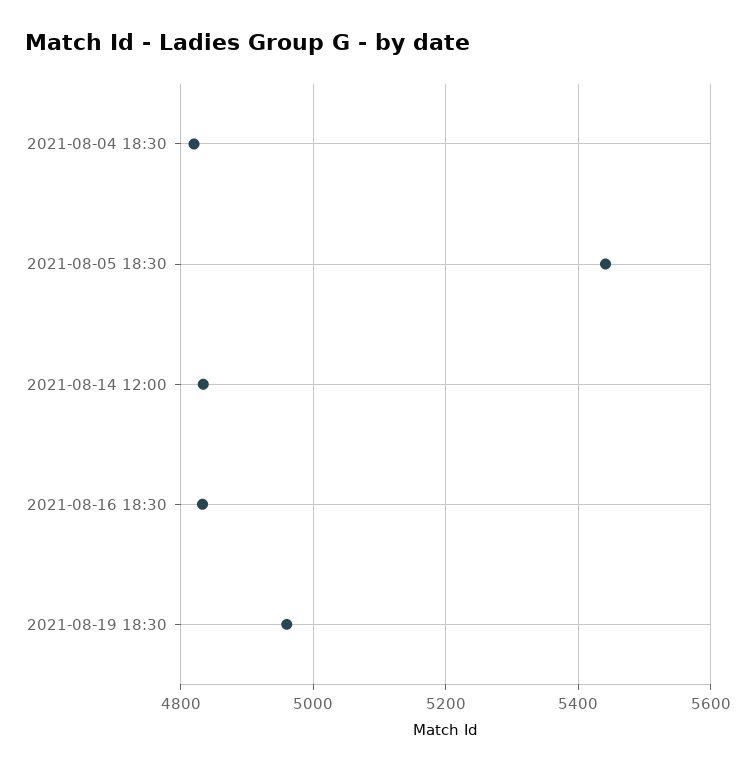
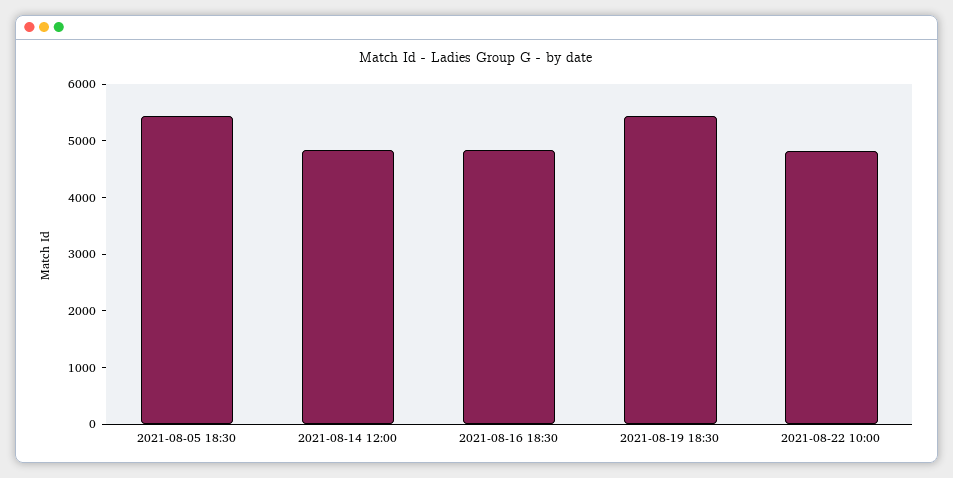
2021-08-04 18:30: 4820 -> none
2021-08-19 18:30: 4960 -> 5400
2021-08-22 10:00: none -> 4800

